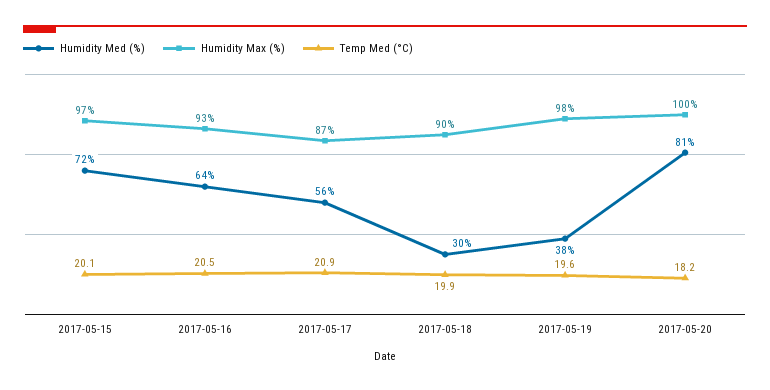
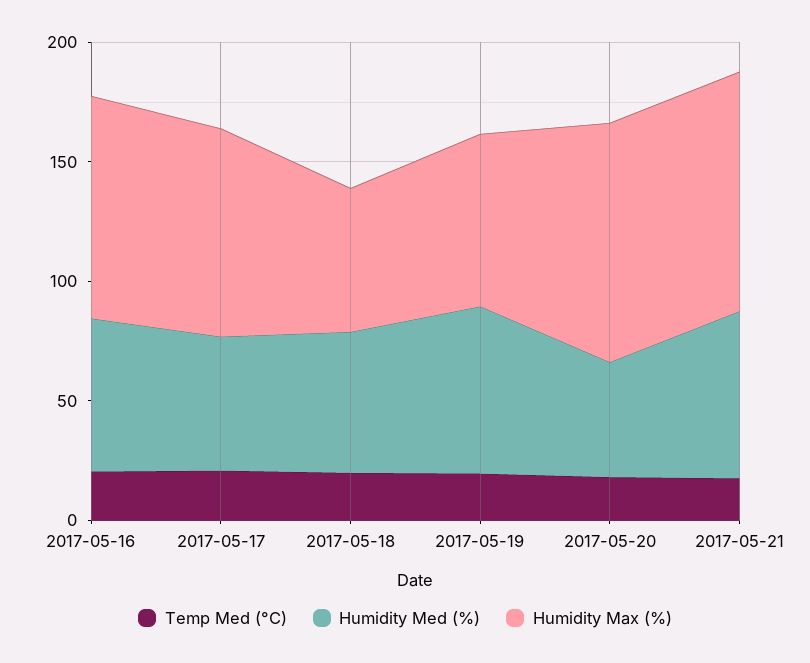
Humidity Med (%), 2017-05-15: 72 -> none
Humidity Max (%), 2017-05-15: 97 -> none
Temp Med (°C), 2017-05-15: 20.1 -> none
Humidity Med (%), 2017-05-18: 30 -> 60
Humidity Max (%), 2017-05-18: 90 -> 60
Humidity Med (%), 2017-05-19: 38 -> 70
Humidity Max (%), 2017-05-19: 98 -> 70
Humidity Med (%), 2017-05-20: 81 -> 50
Temp Med (°C), 2017-05-21: none -> 20
Humidity Med (%), 2017-05-21: none -> 70
Humidity Max (%), 2017-05-21: none -> 100

